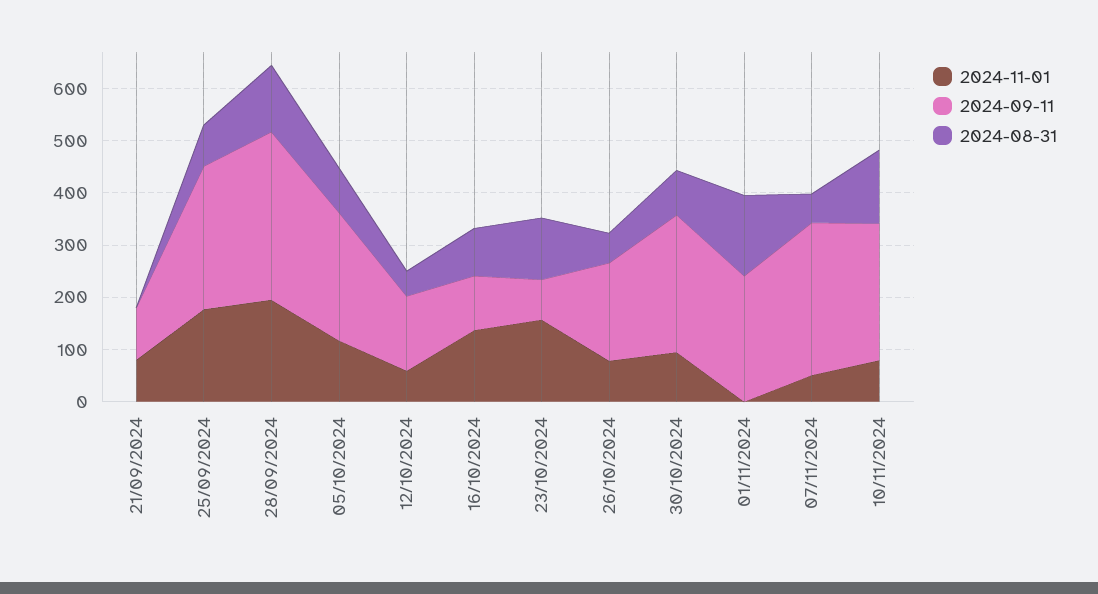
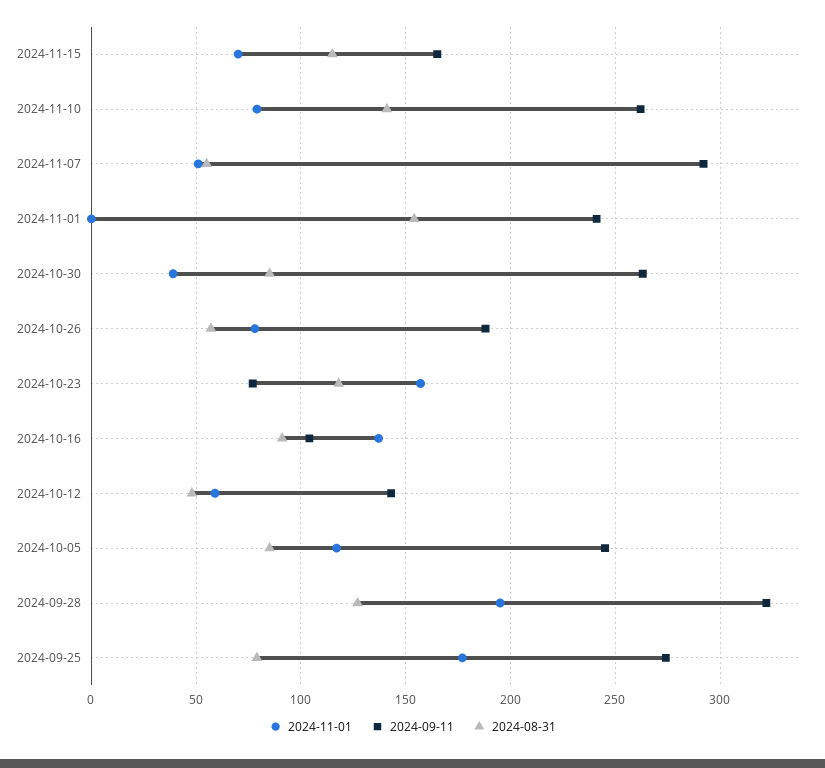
2024-11-01, 21/09/2024: 80 -> none
2024-09-11, 21/09/2024: 100 -> none
2024-08-31, 21/09/2024: 0 -> none
2024-11-01, 30/10/2024: 100 -> 40
2024-11-01, 2024-11-15: none -> 70
2024-09-11, 2024-11-15: none -> 165
2024-08-31, 2024-11-15: none -> 115

